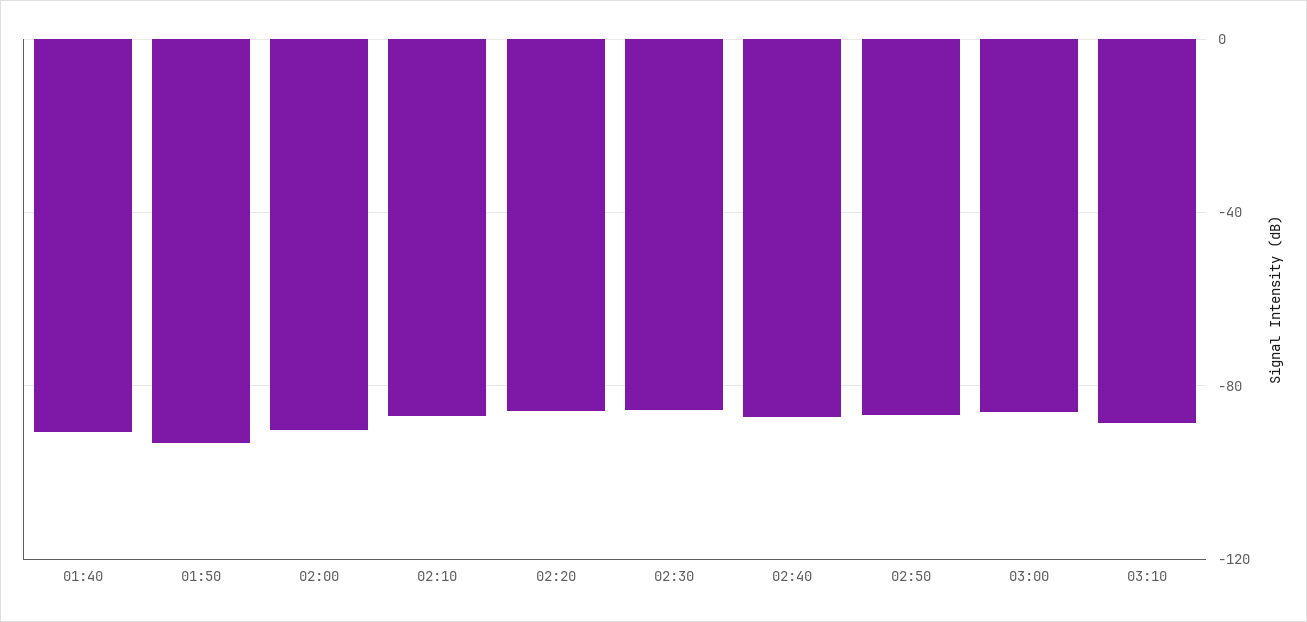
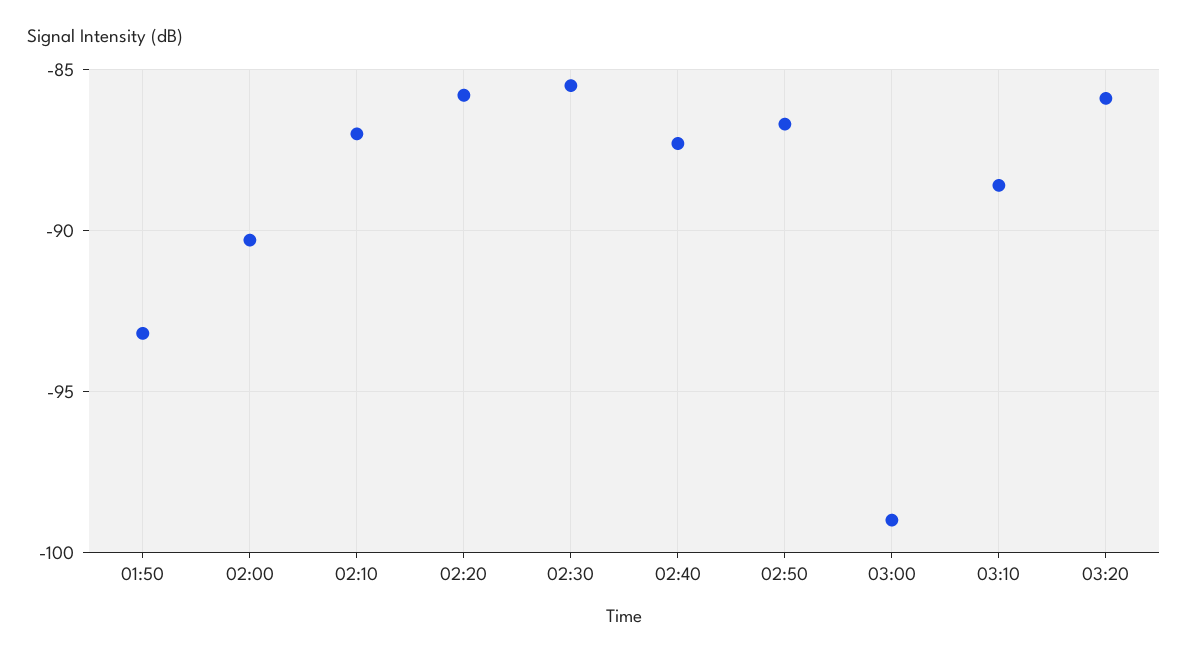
01:40: -90 -> none
03:00: -85 -> -99
03:20: none -> -86

